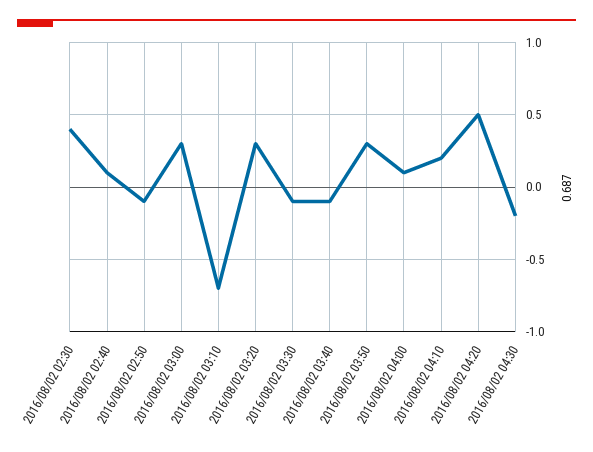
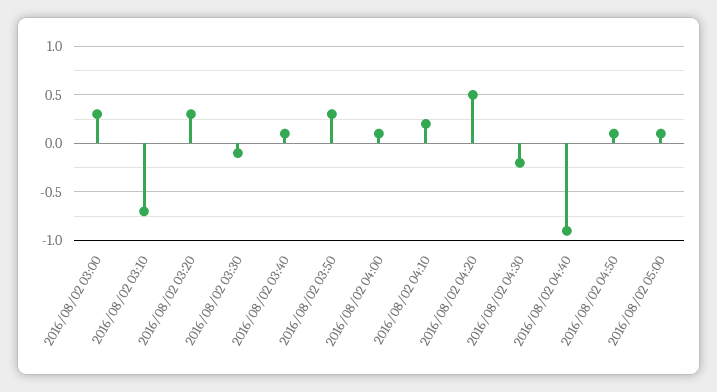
2016/08/02 02:30: 0.4 -> none
2016/08/02 02:40: 0.1 -> none
2016/08/02 02:50: -0.1 -> none
2016/08/02 03:40: -0.1 -> 0.1
2016/08/02 04:40: none -> -0.9
2016/08/02 04:50: none -> 0.1
2016/08/02 05:00: none -> 0.1

